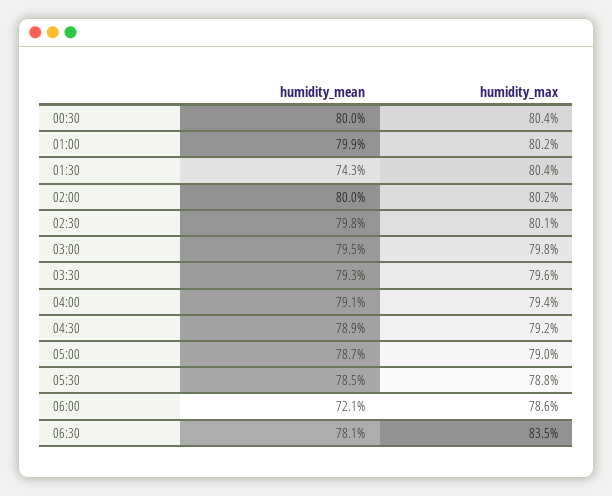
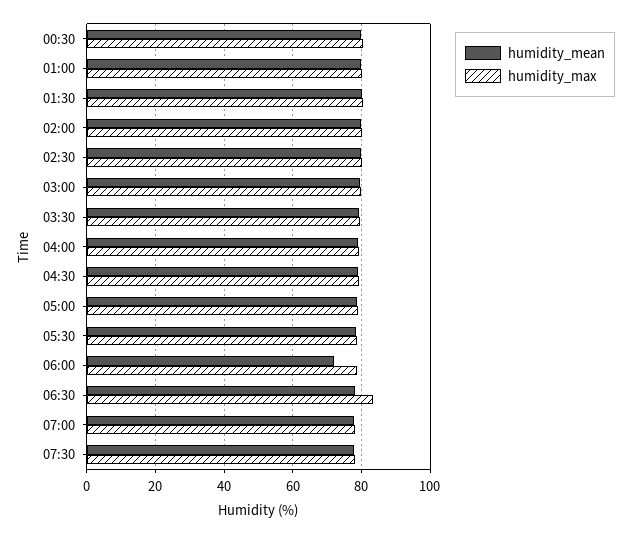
humidity_mean, 01:30: 74.3 -> 80
humidity_mean, 07:00: none -> 78
humidity_max, 07:00: none -> 78
humidity_mean, 07:30: none -> 78
humidity_max, 07:30: none -> 78

